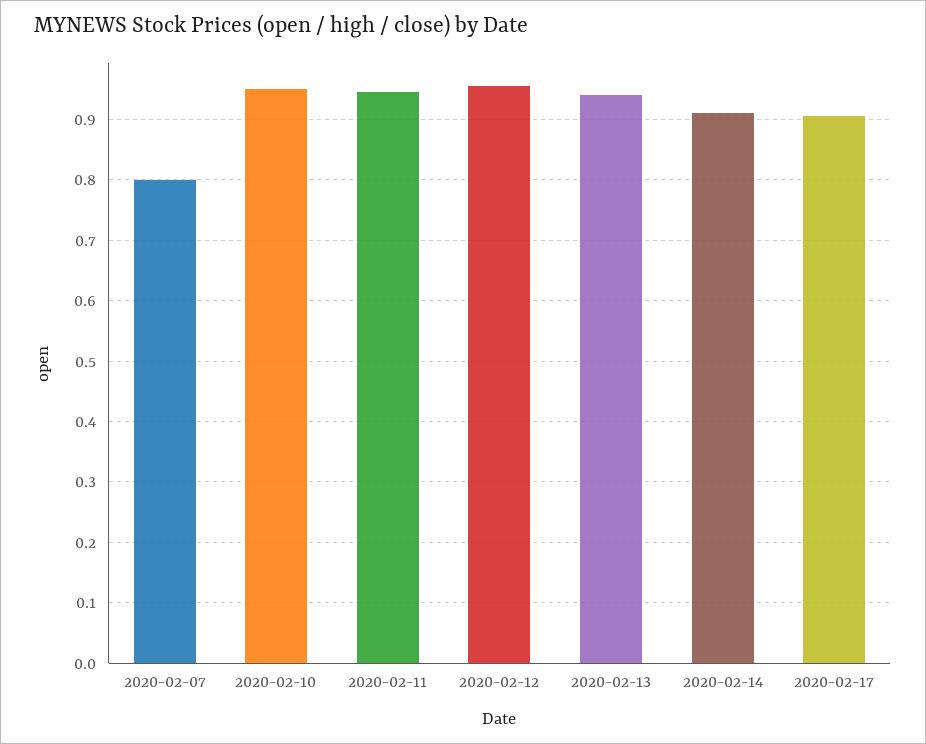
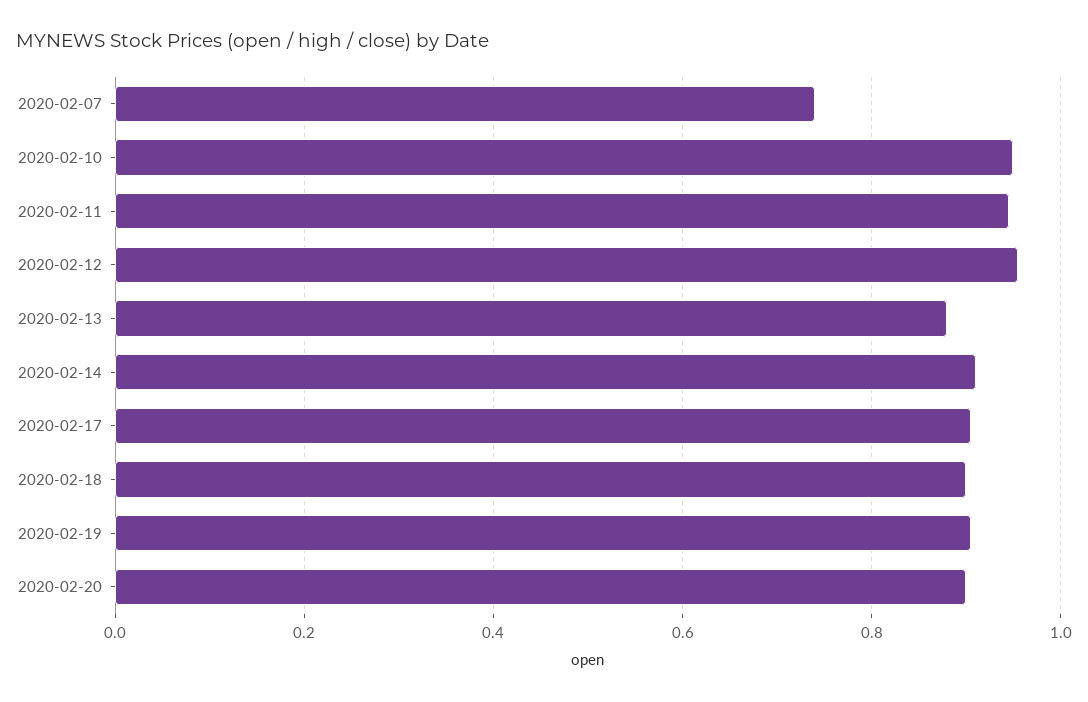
2020-02-07: 0.8 -> 0.74
2020-02-13: 0.94 -> 0.88
2020-02-18: none -> 0.9
2020-02-19: none -> 0.9
2020-02-20: none -> 0.9

